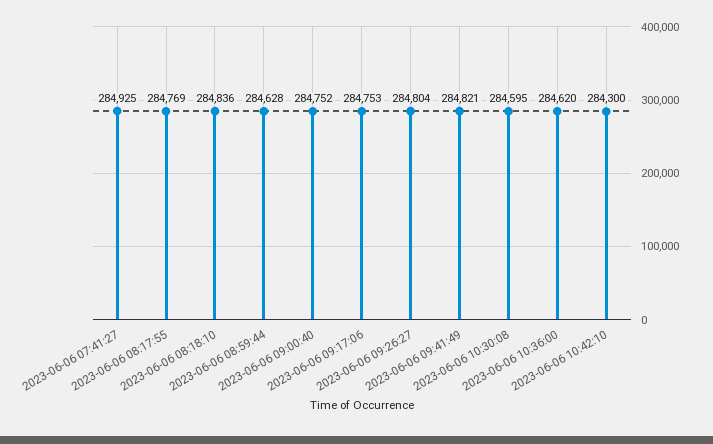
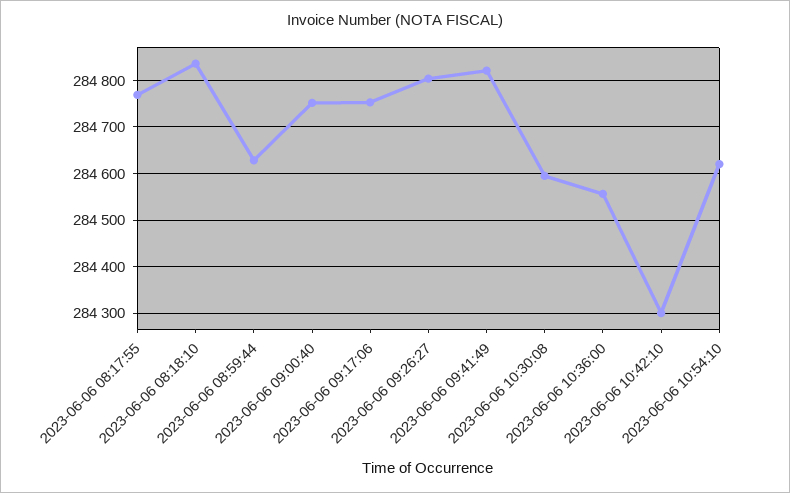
2023-06-06 07:41:27: 284925 -> none
2023-06-06 10:36:00: 284620 -> 284560
2023-06-06 10:54:10: none -> 284620

